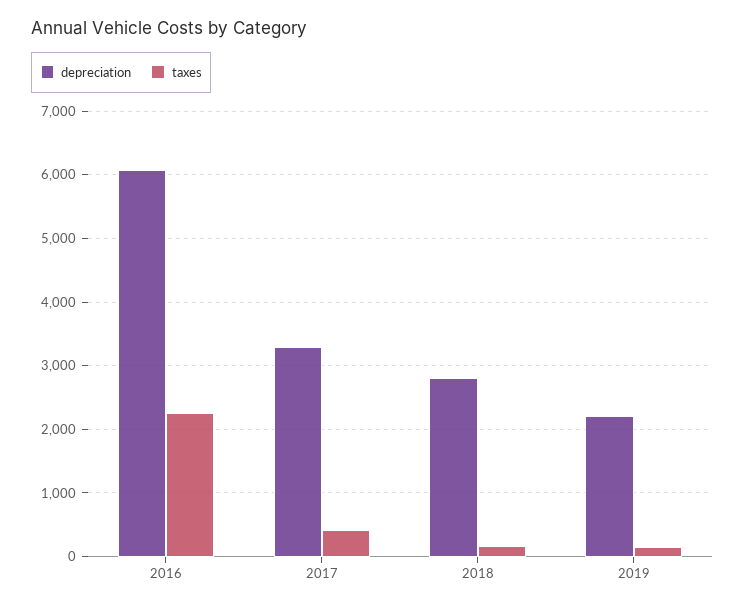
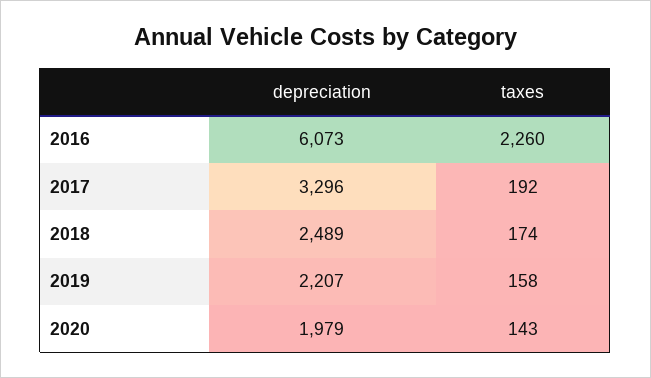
taxes, 2017: 400 -> 192
depreciation, 2018: 2800 -> 2489
depreciation, 2020: none -> 1979
taxes, 2020: none -> 143

